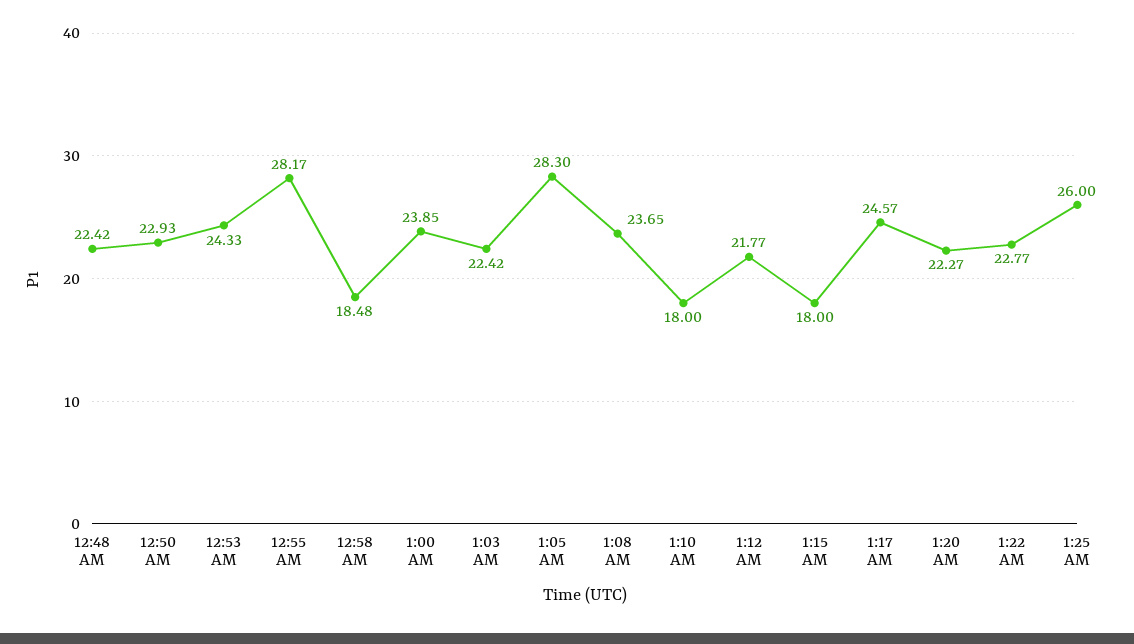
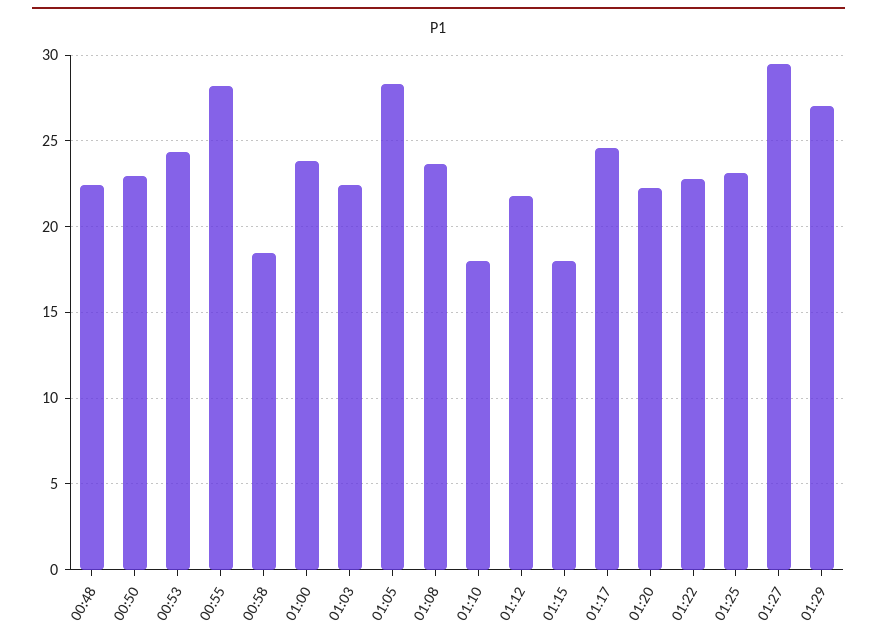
1:25 AM: 26 -> 23
01:27: none -> 29.5
01:29: none -> 27

